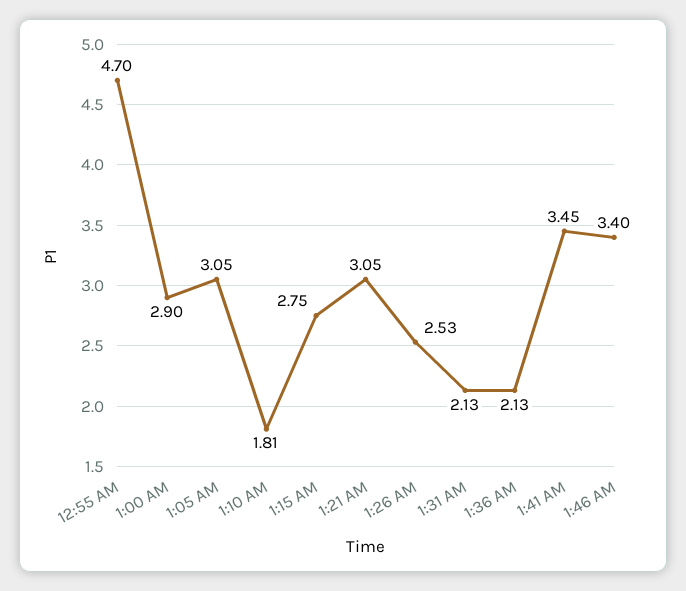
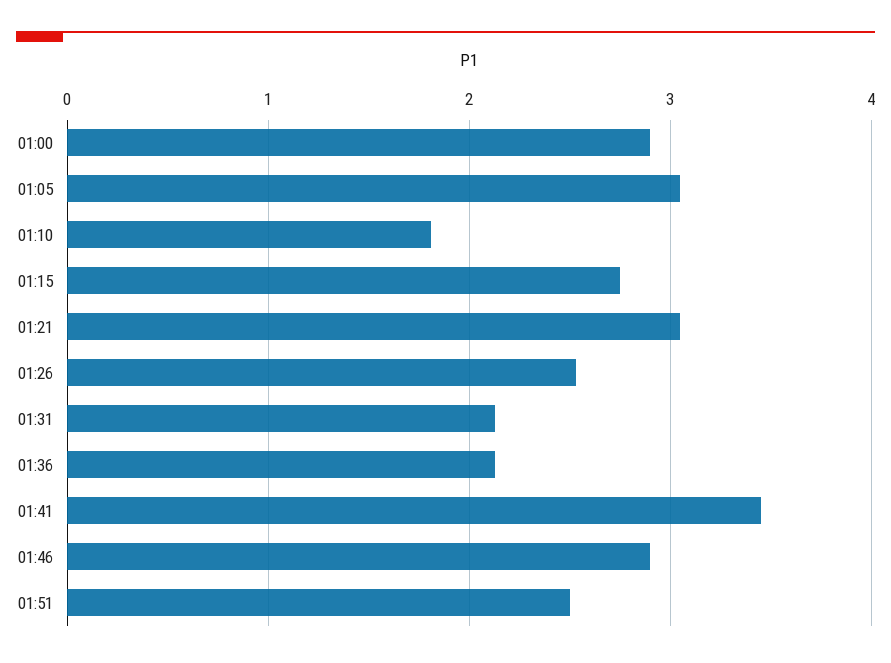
12:55 AM: 4.7 -> none
1:46 AM: 3.4 -> 2.9
01:51: none -> 2.5

